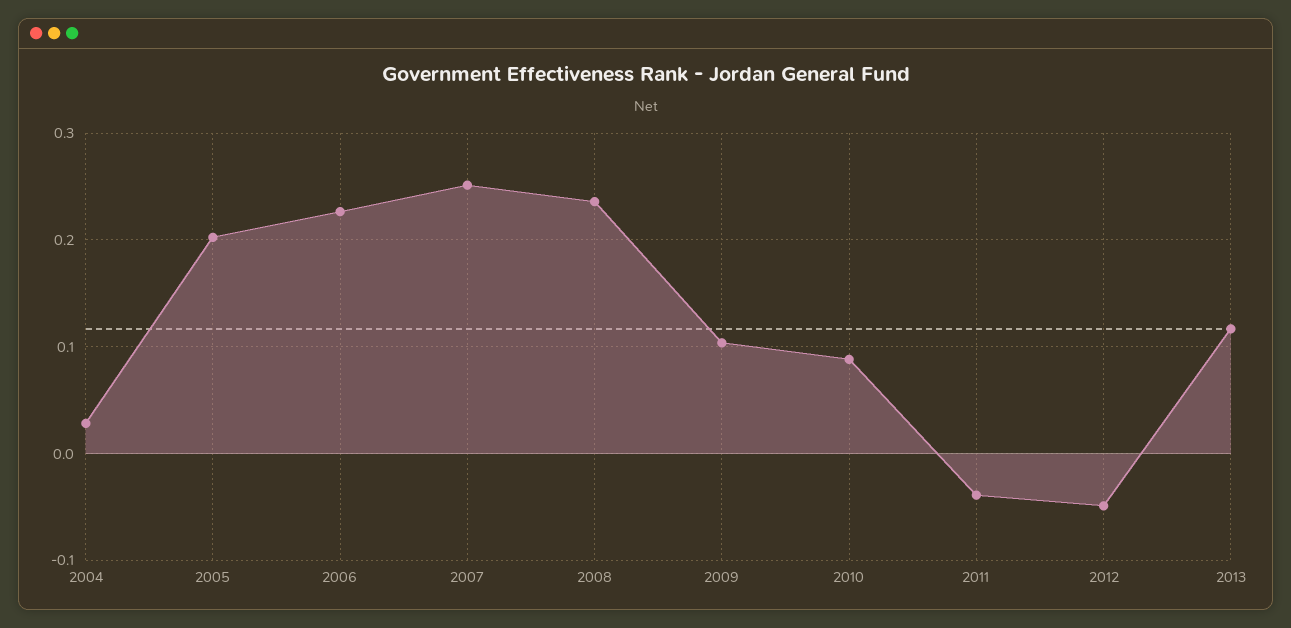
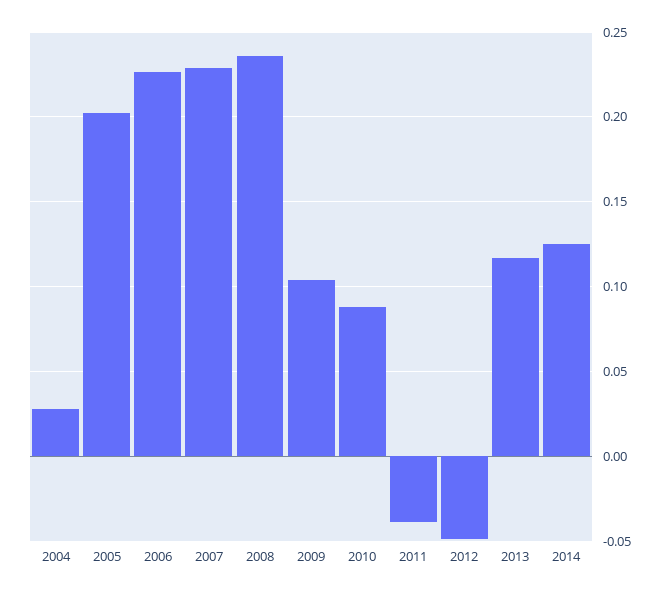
2007: 0.25 -> 0.23
2014: none -> 0.125

